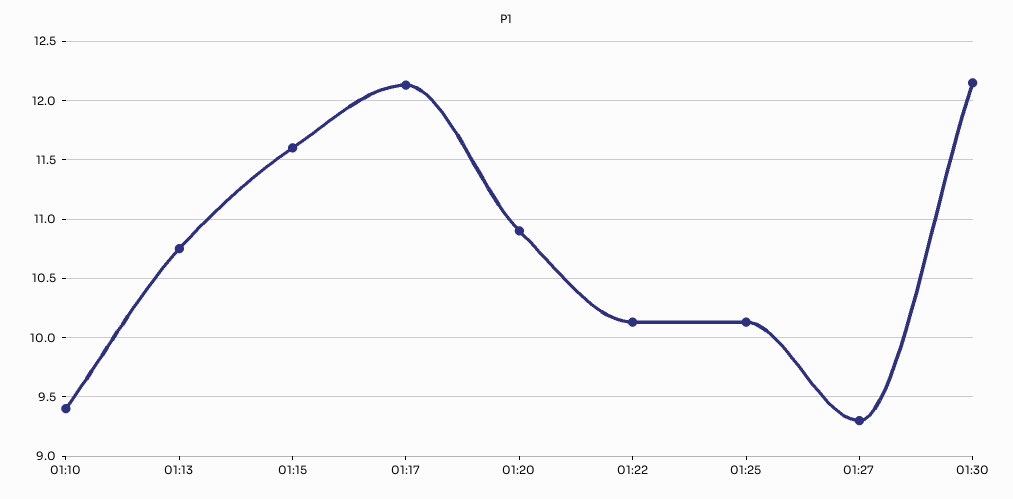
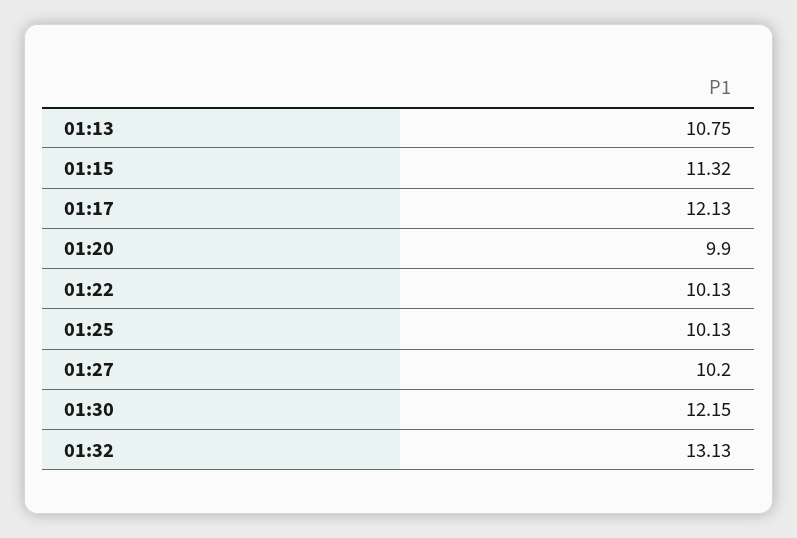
01:10: 9.4 -> none
01:15: 11.6 -> 11.32
01:20: 10.9 -> 9.9
01:27: 9.3 -> 10.2
01:32: none -> 13.13

